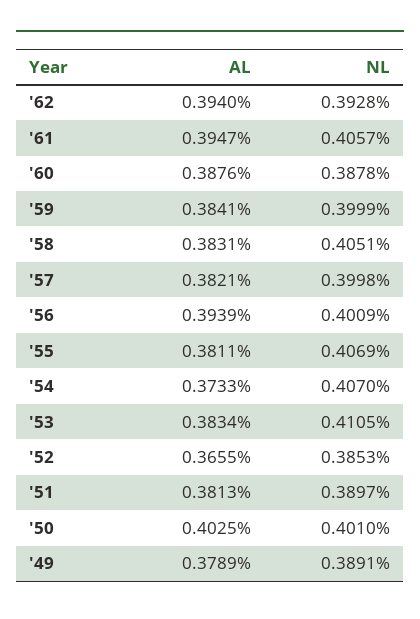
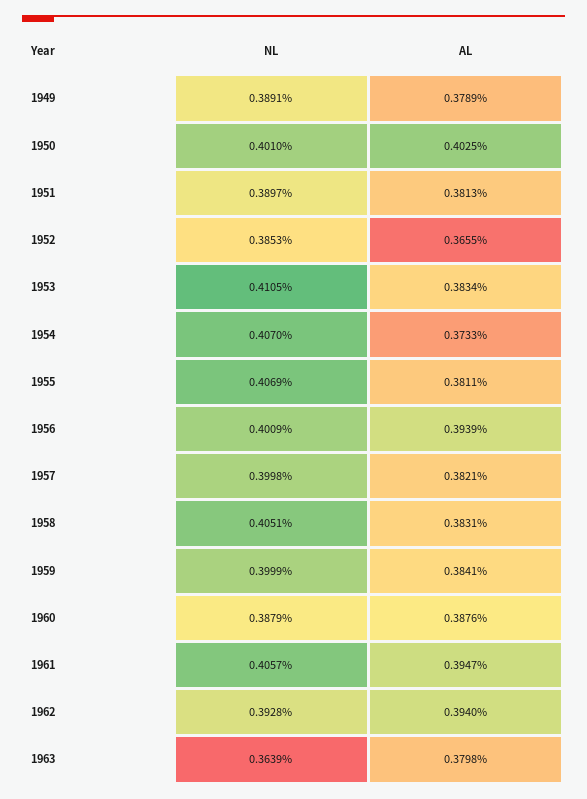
NL, '60: 0.3878 -> 0.3879
NL, 1963: none -> 0.3639
AL, 1963: none -> 0.3798

